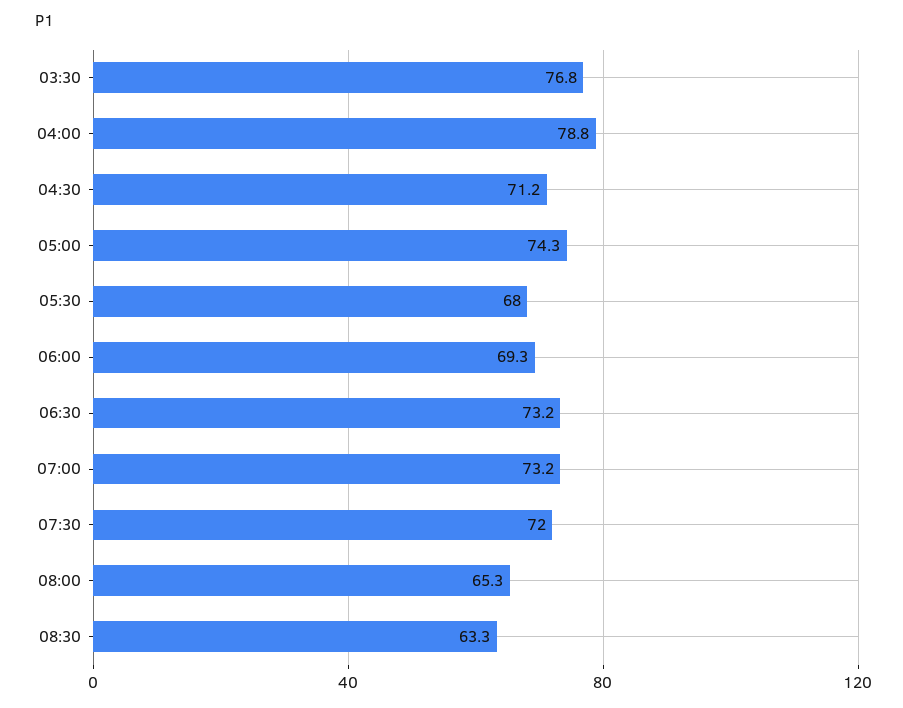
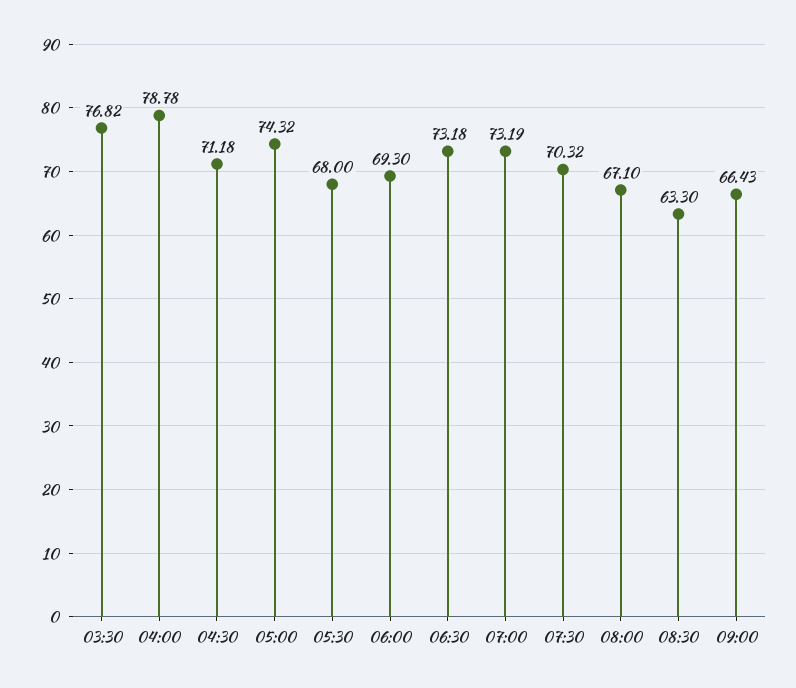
07:30: 72 -> 70.32
08:00: 65.3 -> 67.1
09:00: none -> 66.43

